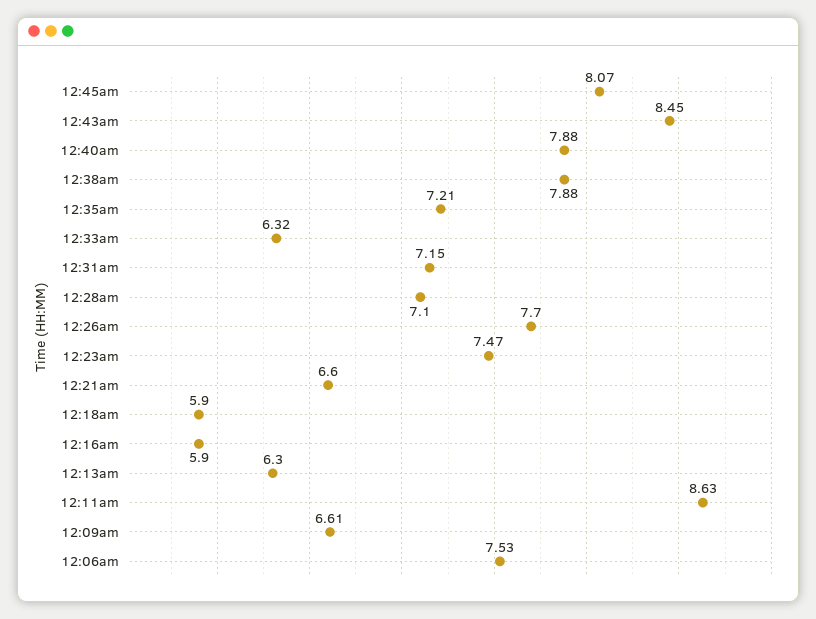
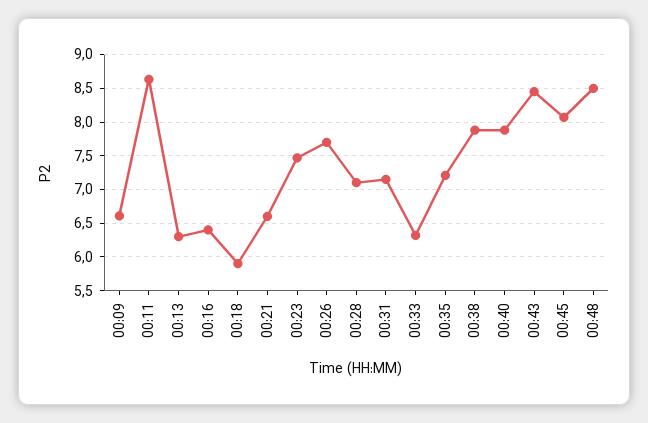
12:16am: 5.9 -> 6.4
12:06am: 7.53 -> none
00:48: none -> 8.5

